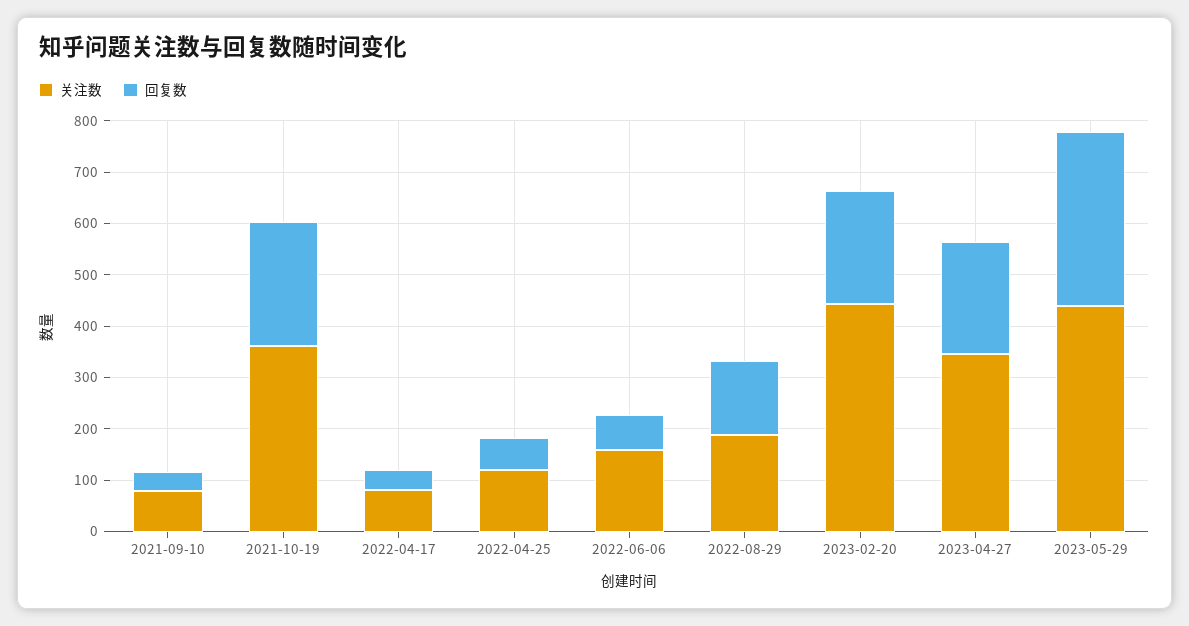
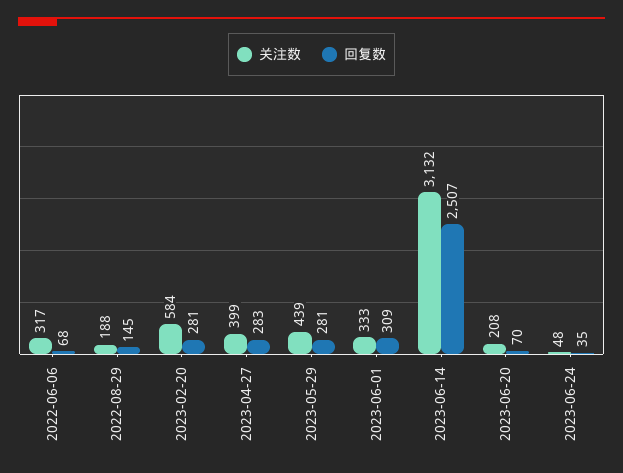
关注数, 2021-09-10: 80 -> none
回复数, 2021-09-10: 40 -> none
关注数, 2021-10-19: 360 -> none
回复数, 2021-10-19: 240 -> none
关注数, 2022-04-17: 80 -> none
回复数, 2022-04-17: 40 -> none
关注数, 2022-04-25: 120 -> none
回复数, 2022-04-25: 60 -> none
关注数, 2022-06-06: 160 -> 317
关注数, 2023-02-20: 440 -> 584
回复数, 2023-02-20: 220 -> 281
关注数, 2023-04-27: 340 -> 399
回复数, 2023-04-27: 220 -> 283
回复数, 2023-05-29: 340 -> 281
关注数, 2023-06-01: none -> 333
回复数, 2023-06-01: none -> 309
关注数, 2023-06-14: none -> 3132
回复数, 2023-06-14: none -> 2507
关注数, 2023-06-20: none -> 208
回复数, 2023-06-20: none -> 70
关注数, 2023-06-24: none -> 48
回复数, 2023-06-24: none -> 35

